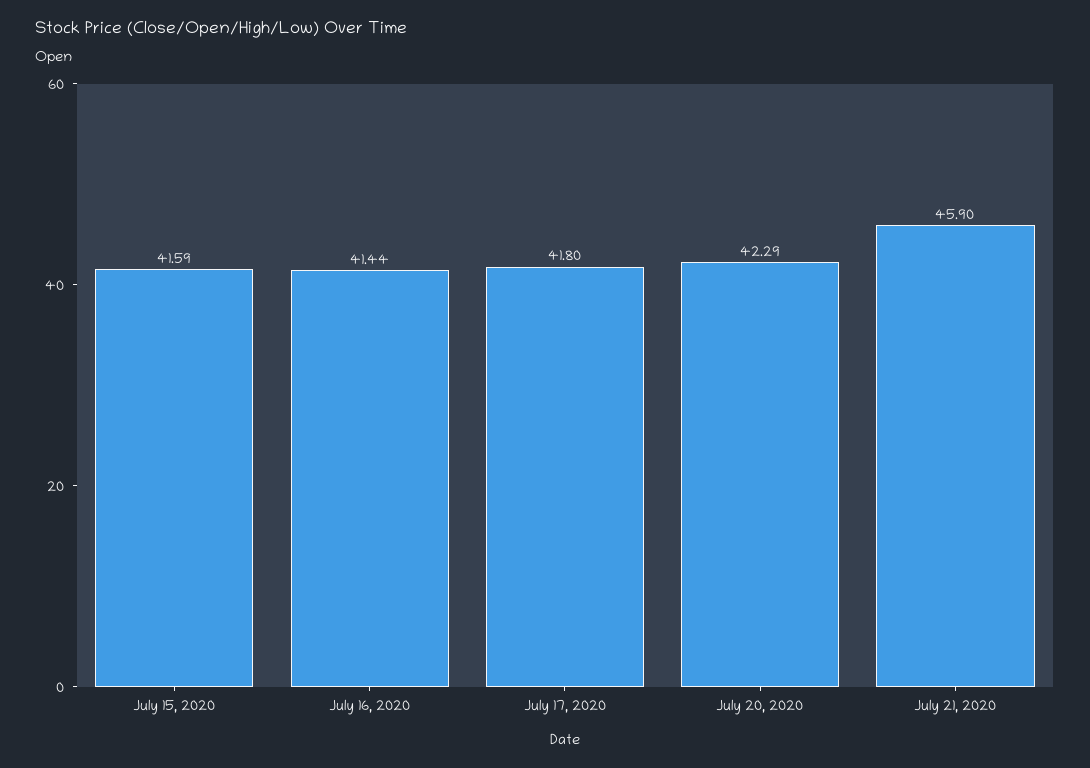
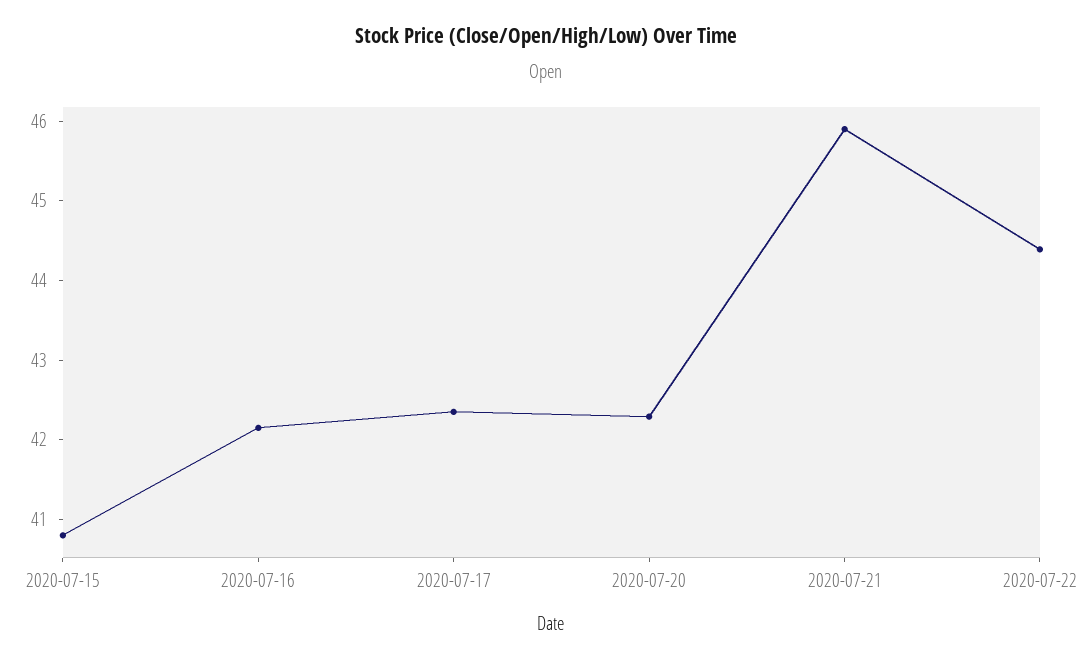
July 15, 2020: 41.59 -> 40.8
July 16, 2020: 41.44 -> 42.2
July 17, 2020: 41.8 -> 42.4
2020-07-22: none -> 44.4

